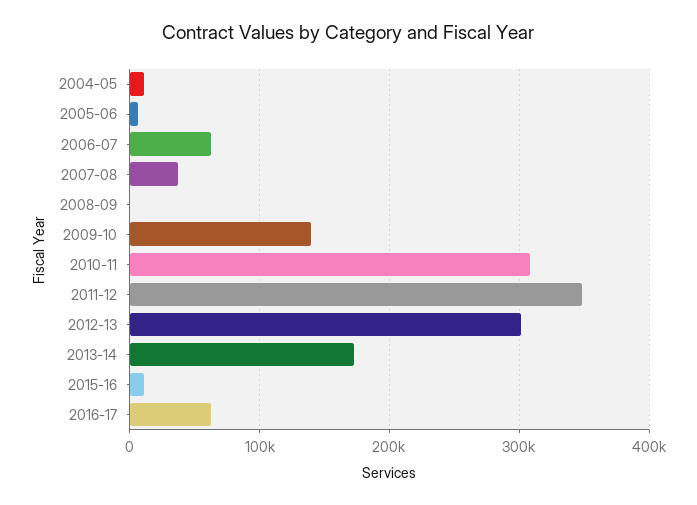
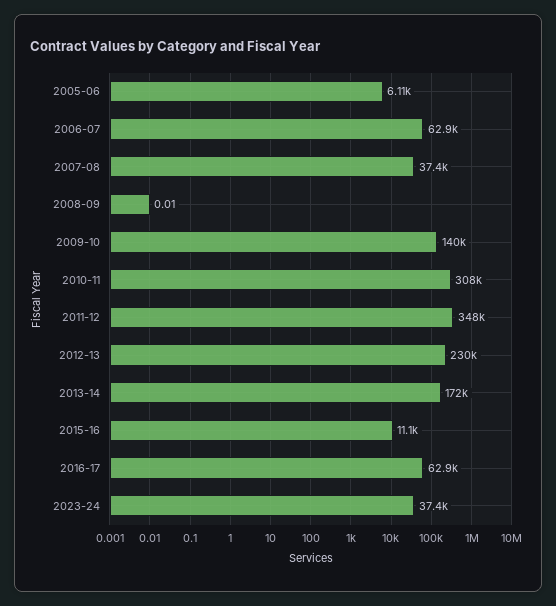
2004-05: 10000 -> none
2012-13: 300000 -> 230000
2023-24: none -> 37400

